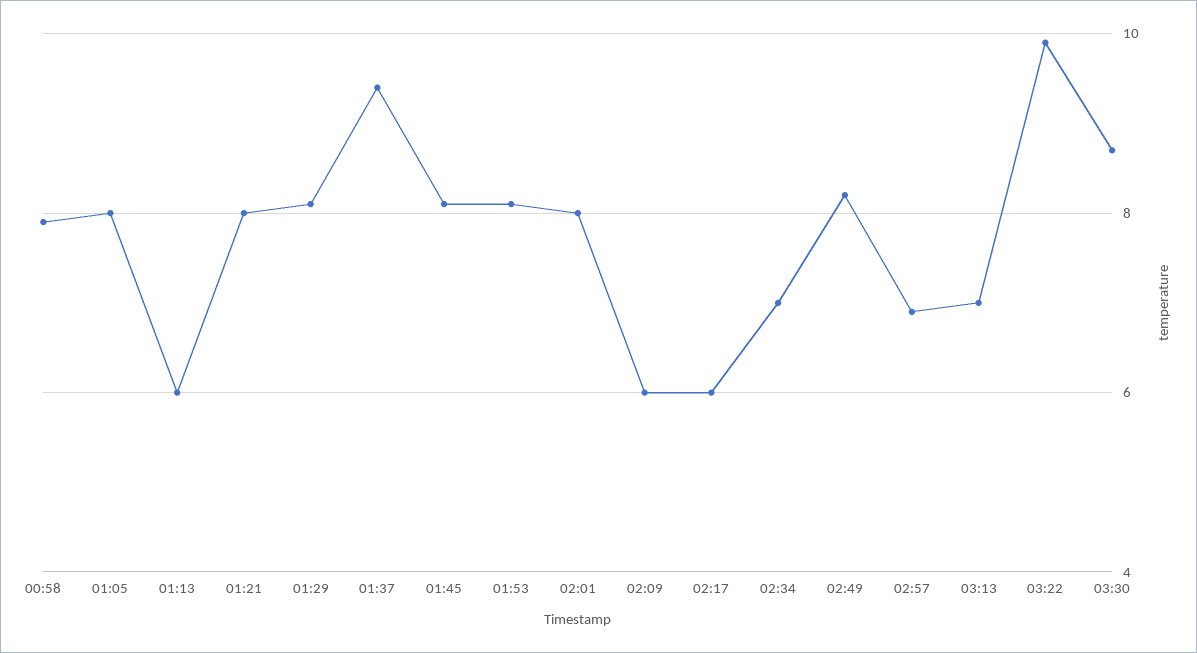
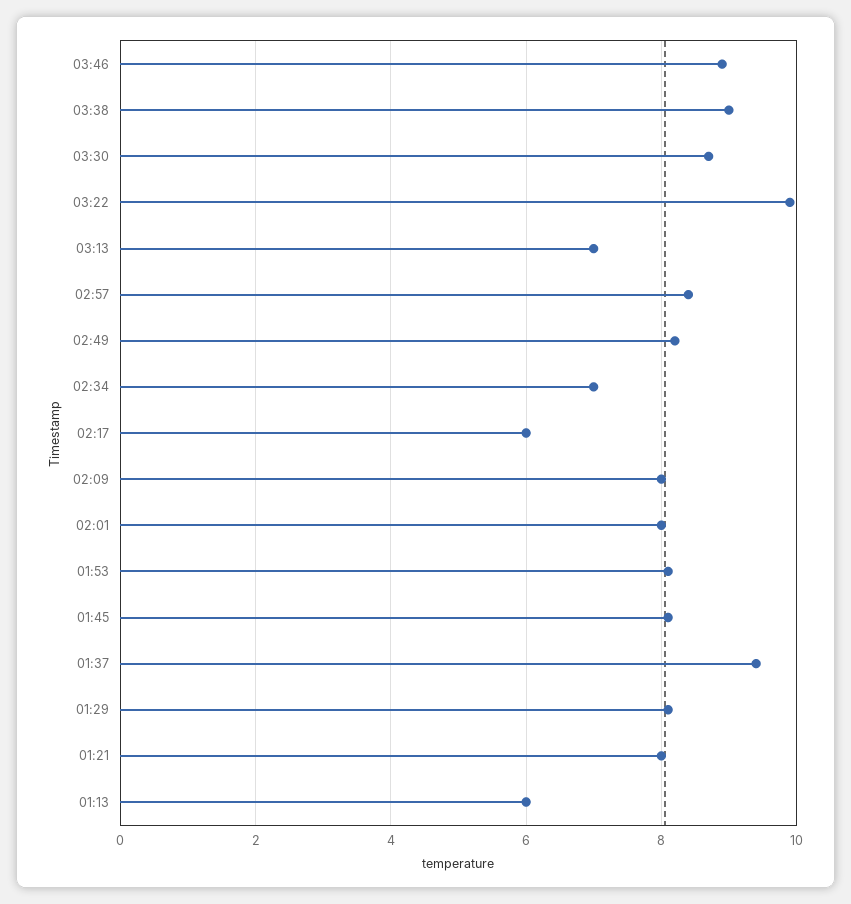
00:58: 8 -> none
01:05: 8 -> none
02:09: 6 -> 8
02:57: 7 -> 8.5
03:46: none -> 9
03:38: none -> 9

